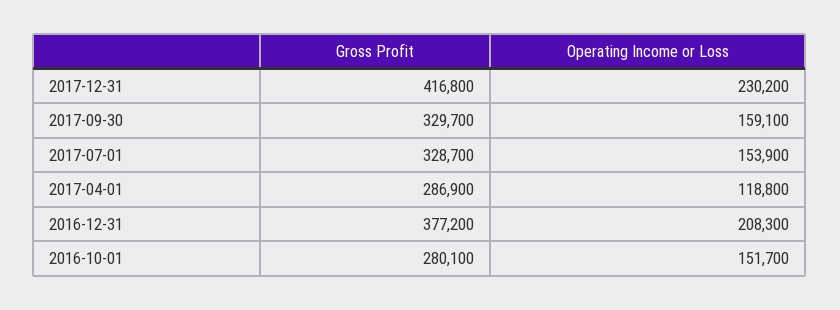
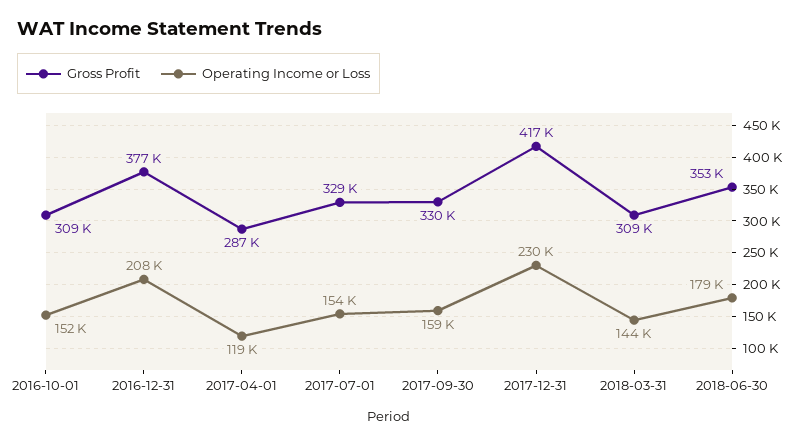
Gross Profit, 2016-10-01: 280100 -> 309000
Gross Profit, 2018-03-31: none -> 309000
Operating Income or Loss, 2018-03-31: none -> 144000
Gross Profit, 2018-06-30: none -> 353000
Operating Income or Loss, 2018-06-30: none -> 179000

